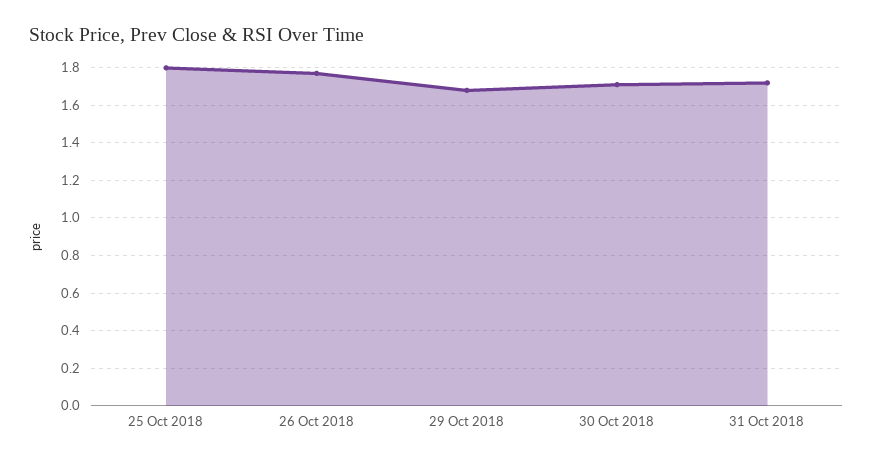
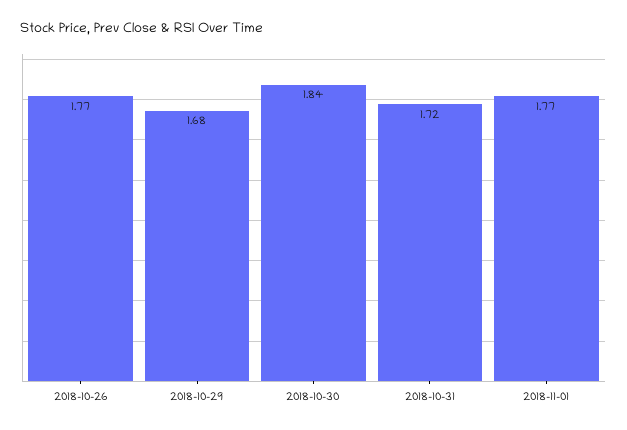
25 Oct 2018: 1.8 -> none
30 Oct 2018: 1.7 -> 1.84
2018-11-01: none -> 1.77

